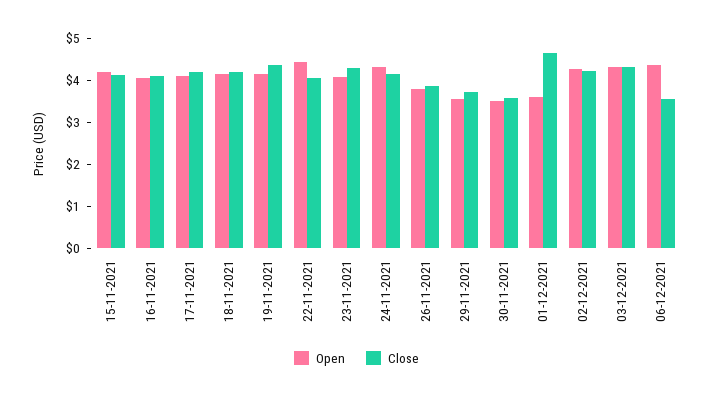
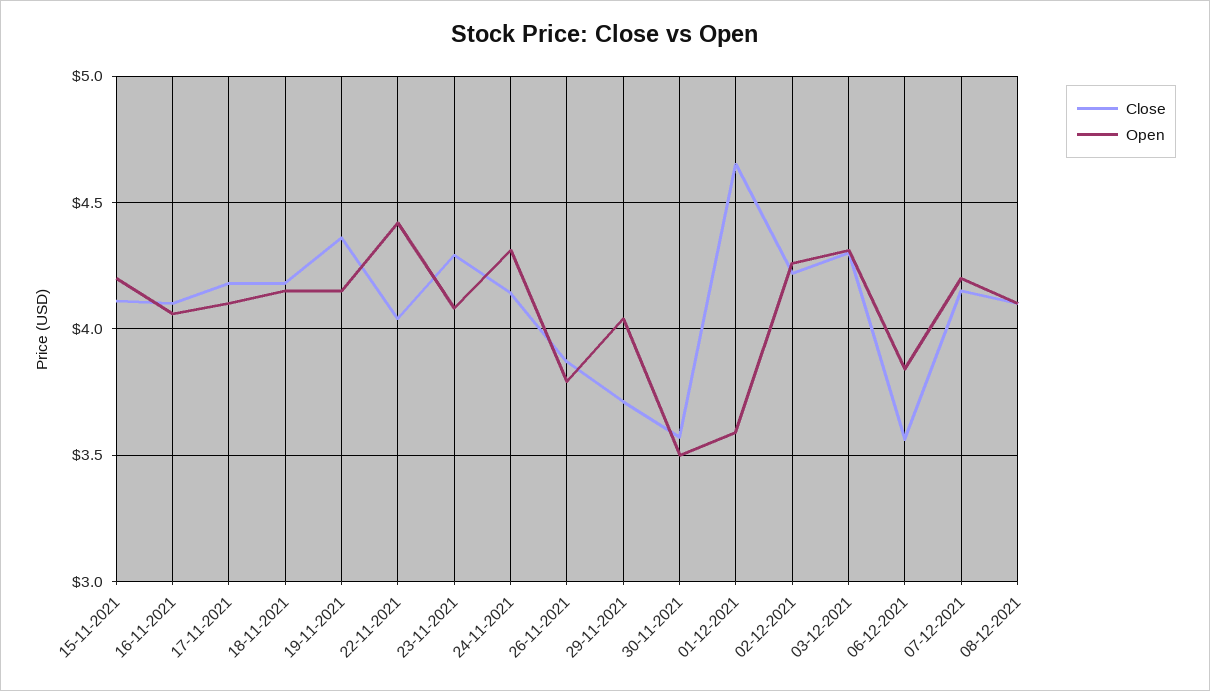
Open, 29-11-2021: 3.6 -> 4.05
Open, 06-12-2021: 4.4 -> 3.85
Close, 07-12-2021: none -> 4.15
Open, 07-12-2021: none -> 4.2
Close, 08-12-2021: none -> 4.1
Open, 08-12-2021: none -> 4.1

